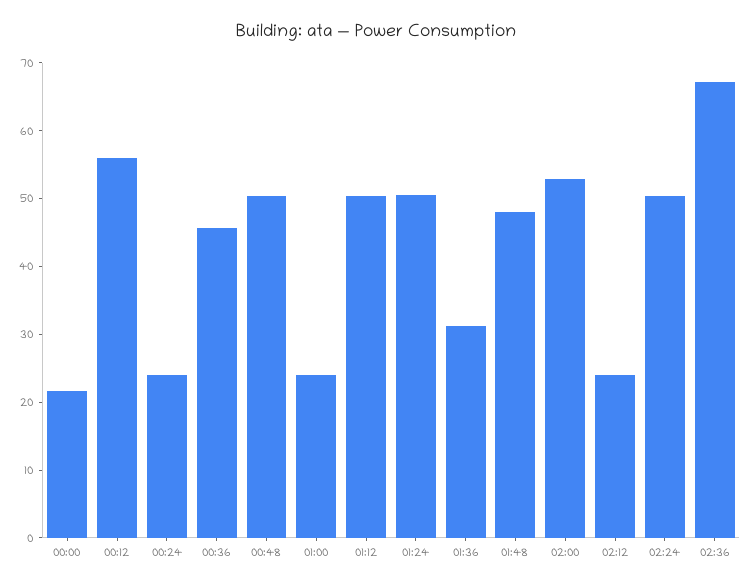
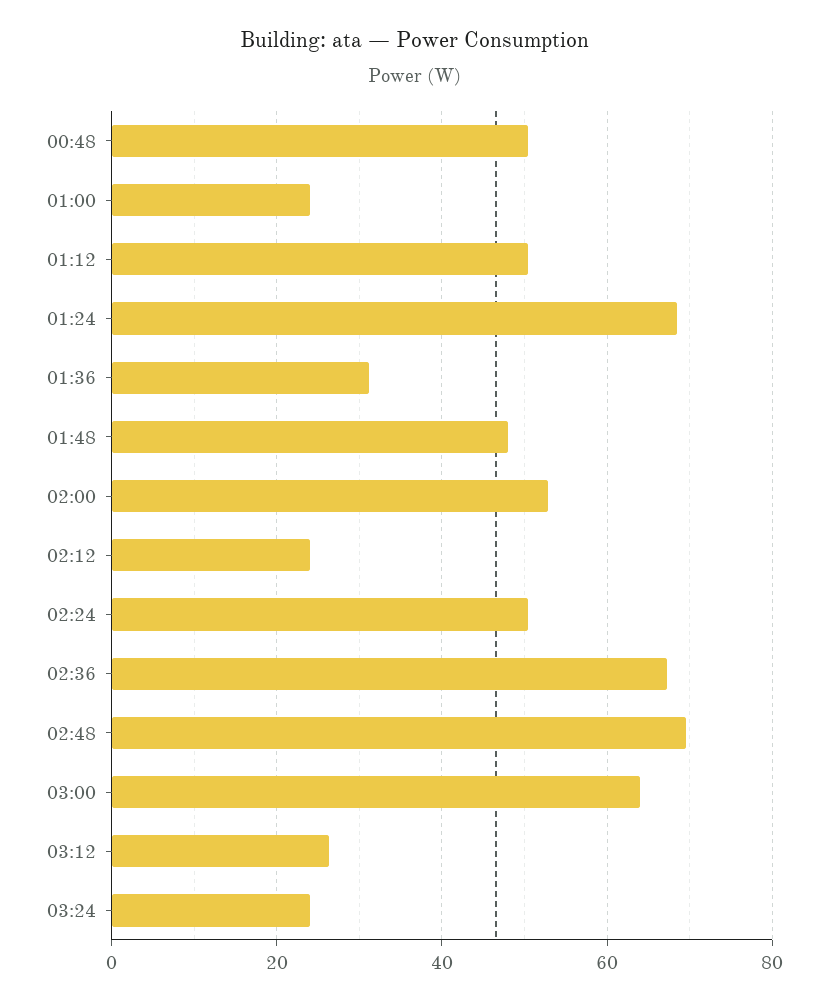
00:00: 22 -> none
00:12: 56 -> none
00:24: 24 -> none
00:36: 46 -> none
01:24: 50 -> 68
02:48: none -> 70
03:00: none -> 64
03:12: none -> 26
03:24: none -> 24

